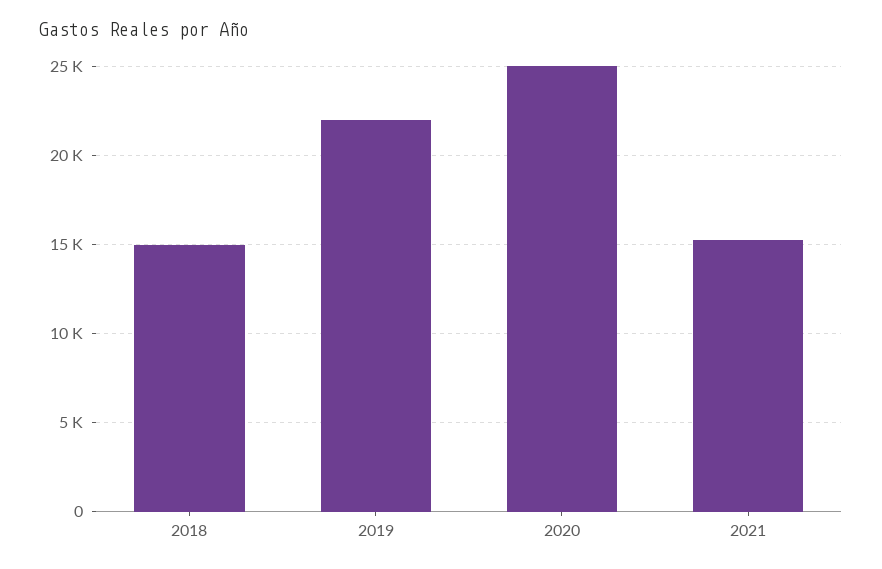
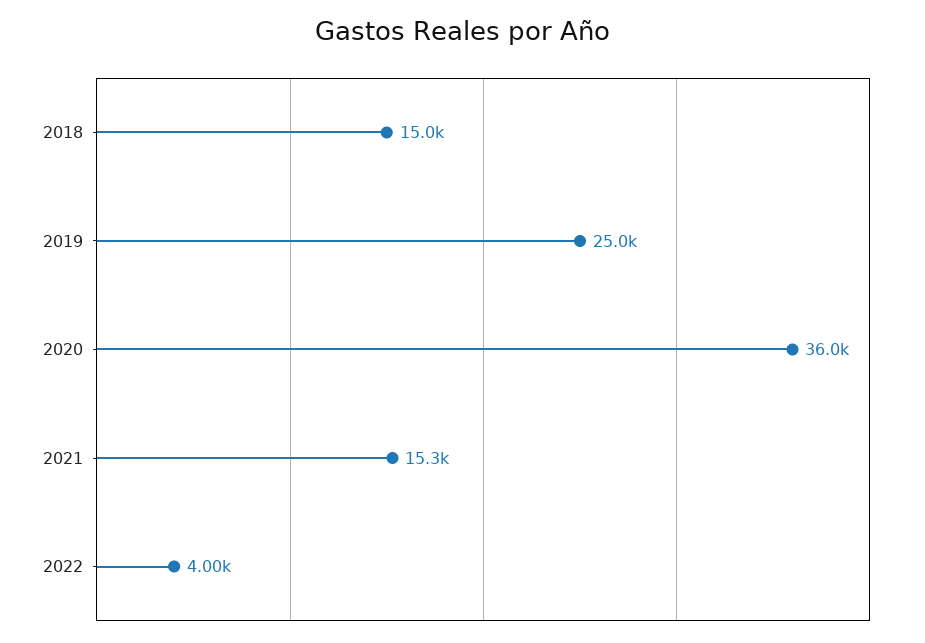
2019: 22000 -> 25000
2020: 25000 -> 36000
2022: none -> 4000

